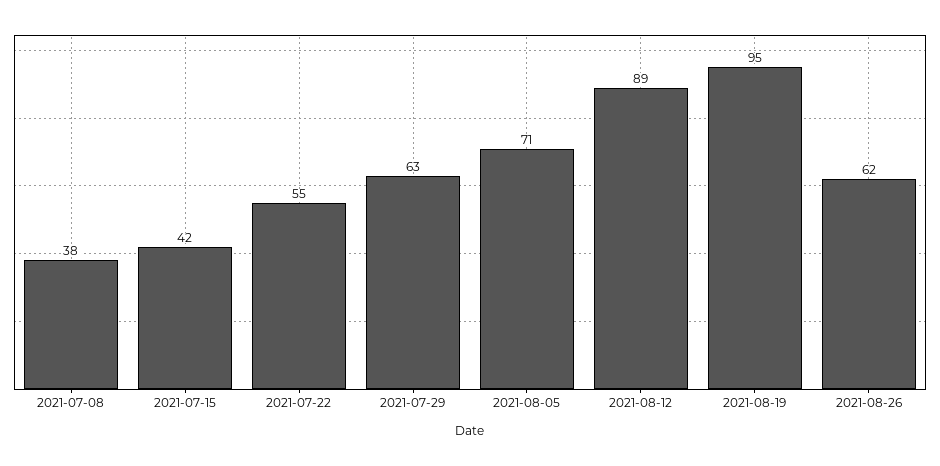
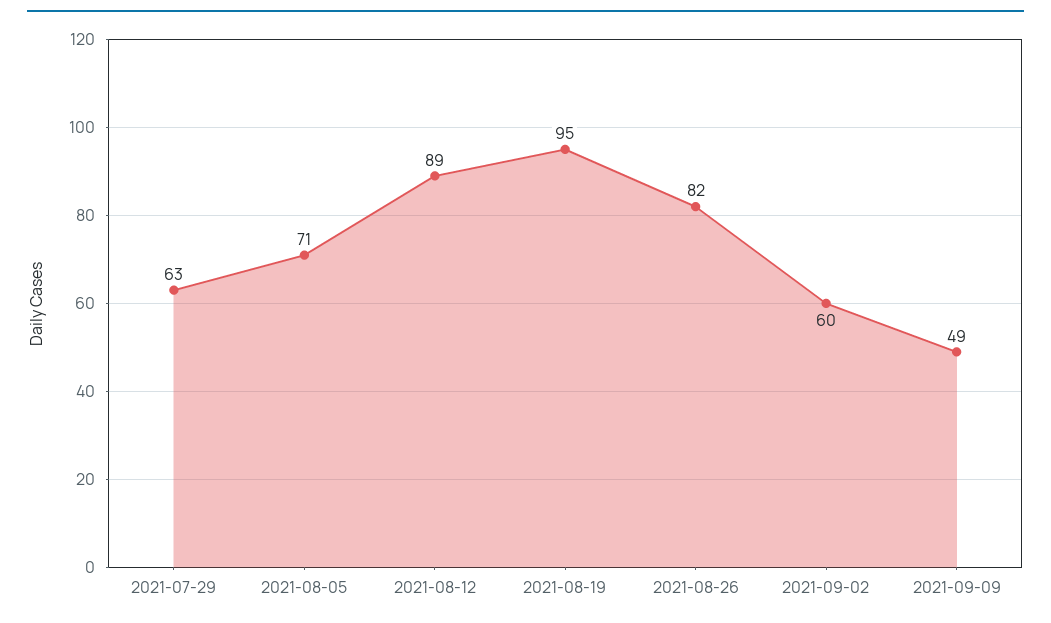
2021-07-08: 38 -> none
2021-07-15: 42 -> none
2021-07-22: 55 -> none
2021-08-26: 62 -> 82
2021-09-02: none -> 60
2021-09-09: none -> 49

